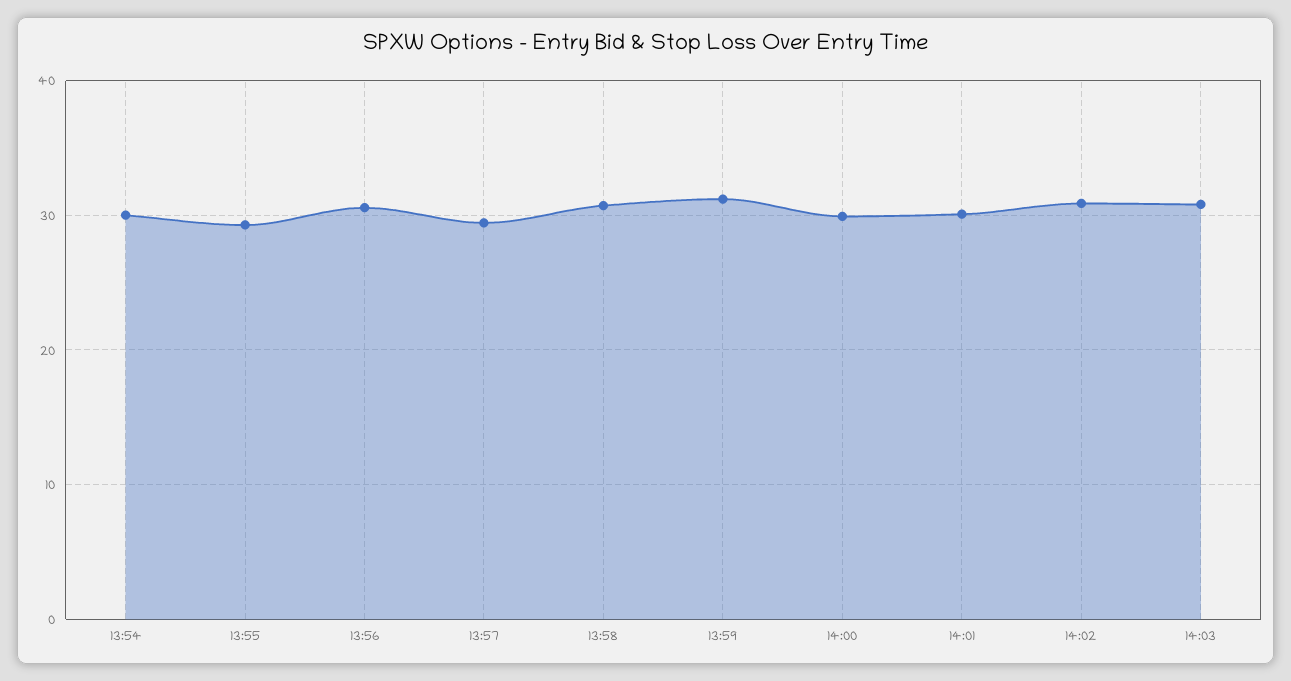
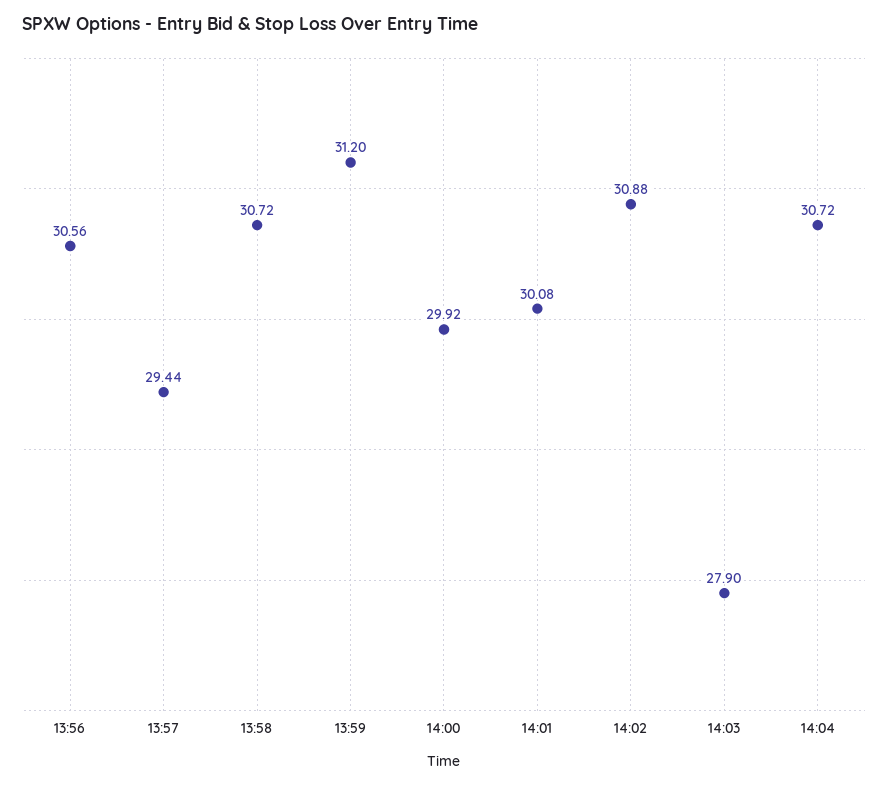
13:54: 30 -> none
13:55: 29 -> none
14:03: 31 -> 27.9
14:04: none -> 30.72

